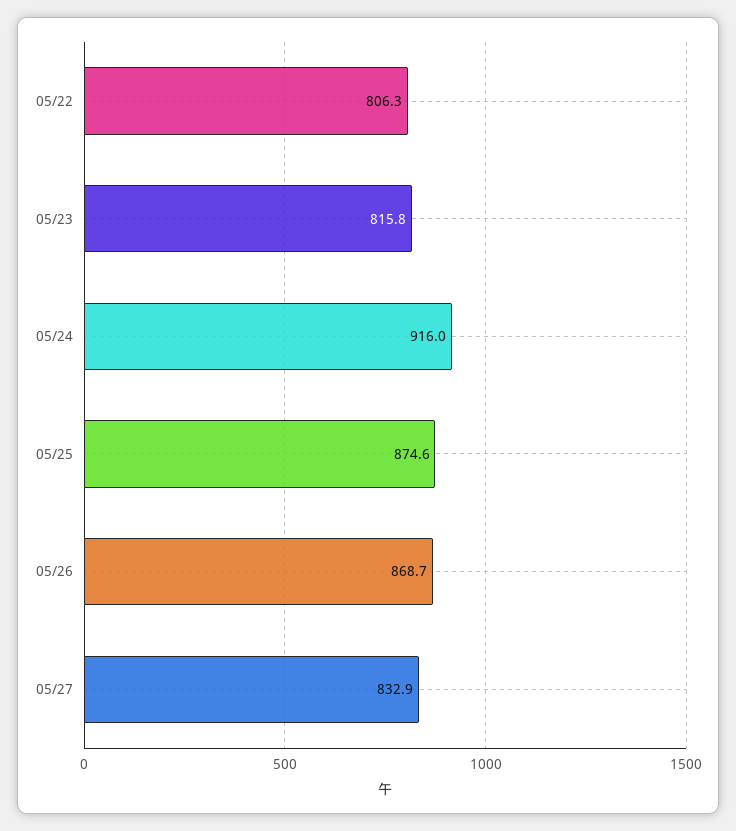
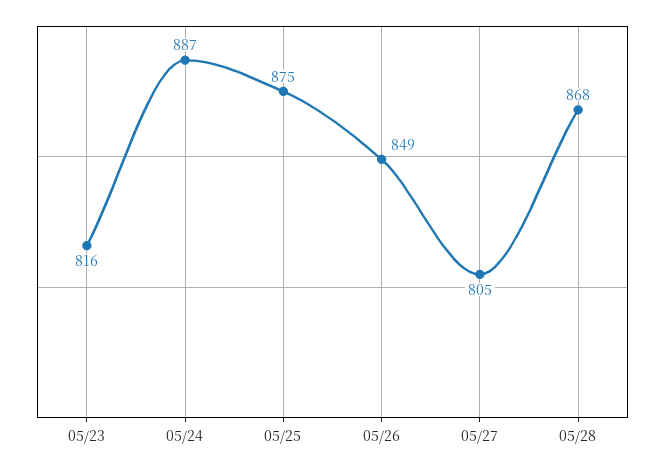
05/22: 806.3 -> none
05/24: 916 -> 887
05/26: 868.7 -> 849
05/27: 832.9 -> 805
05/28: none -> 868

